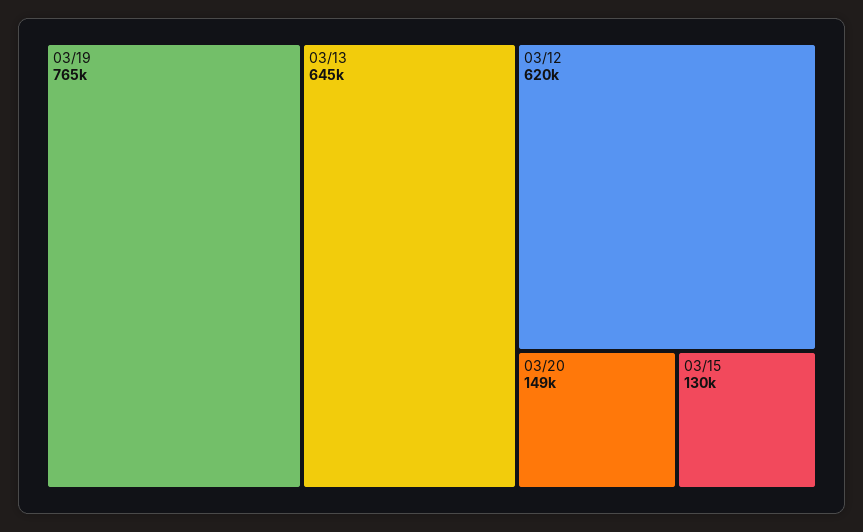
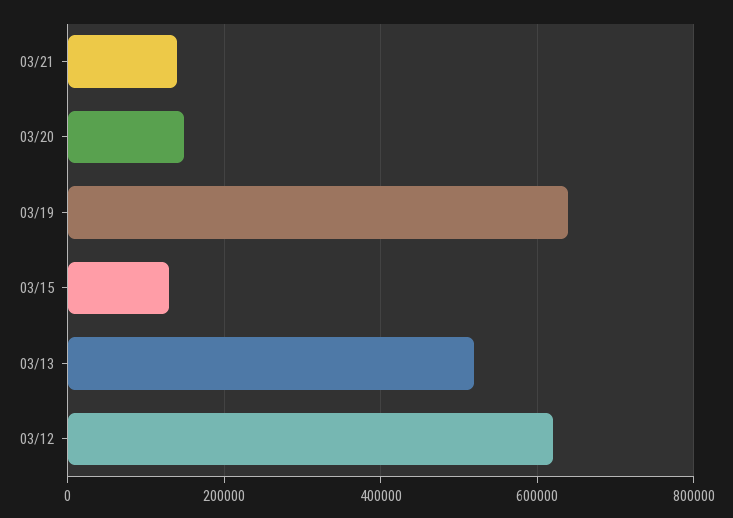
03/19: 765000 -> 640000
03/13: 645000 -> 520000
03/21: none -> 140000

